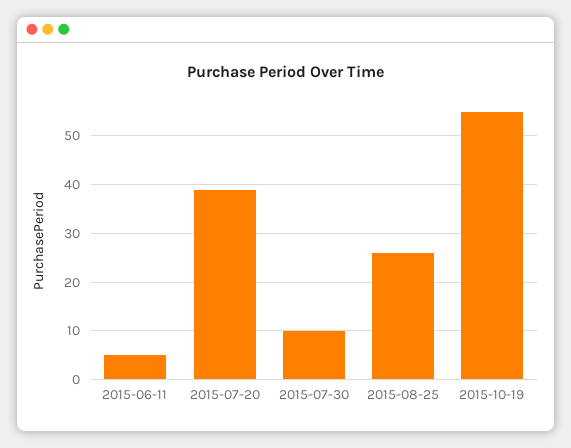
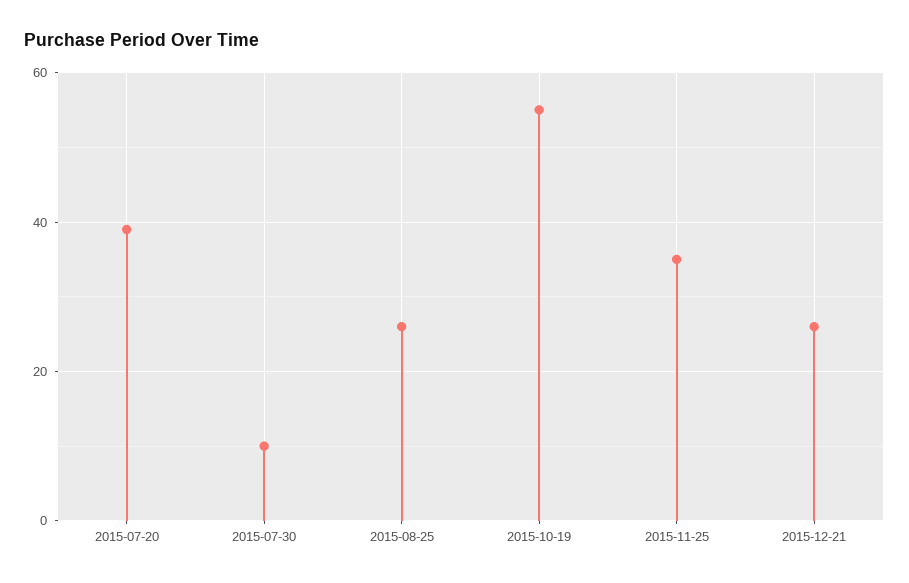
2015-06-11: 5 -> none
2015-11-25: none -> 35
2015-12-21: none -> 25

